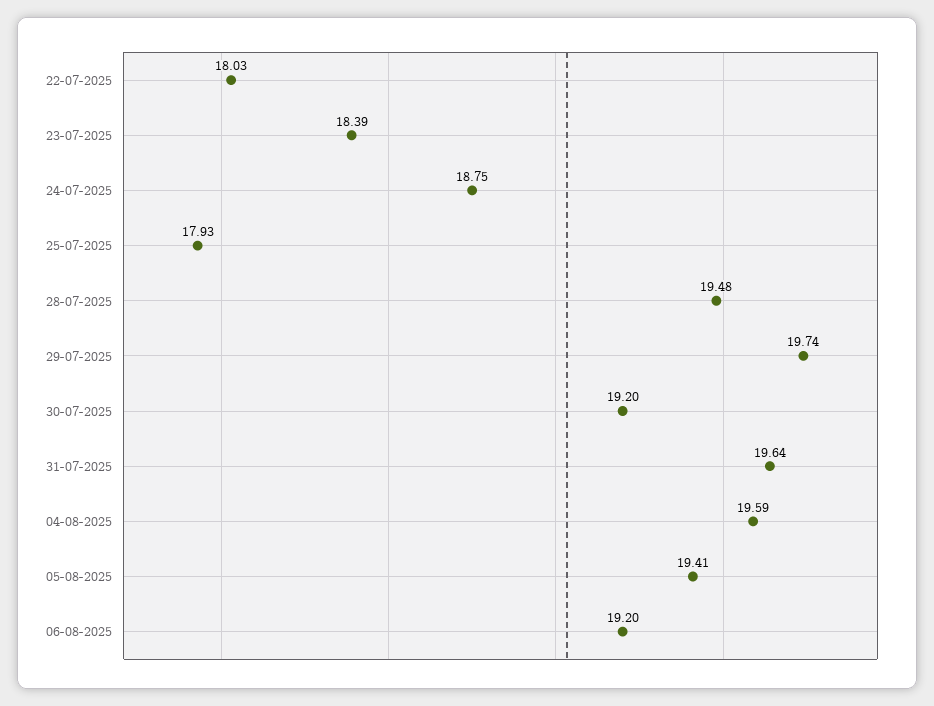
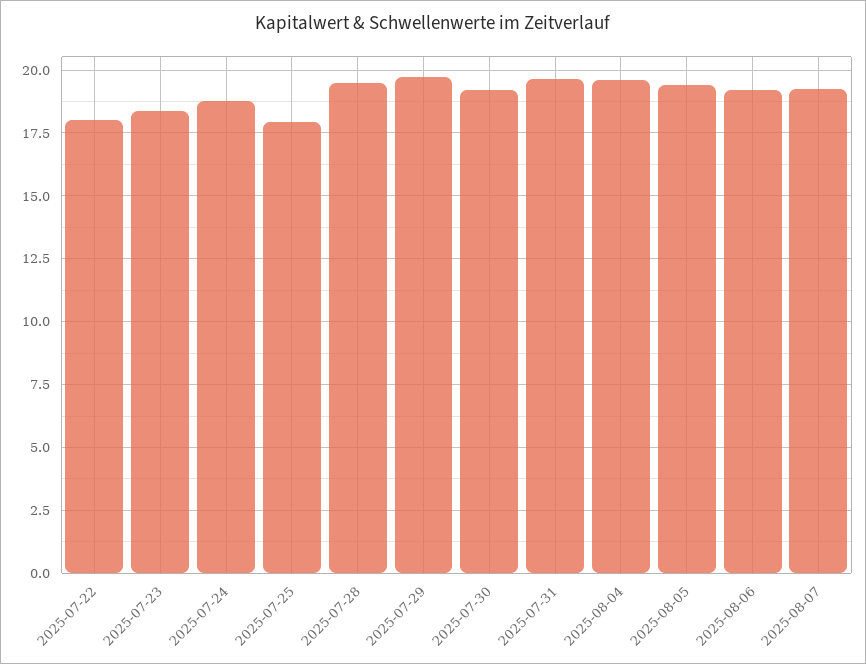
2025-08-07: none -> 19.25

